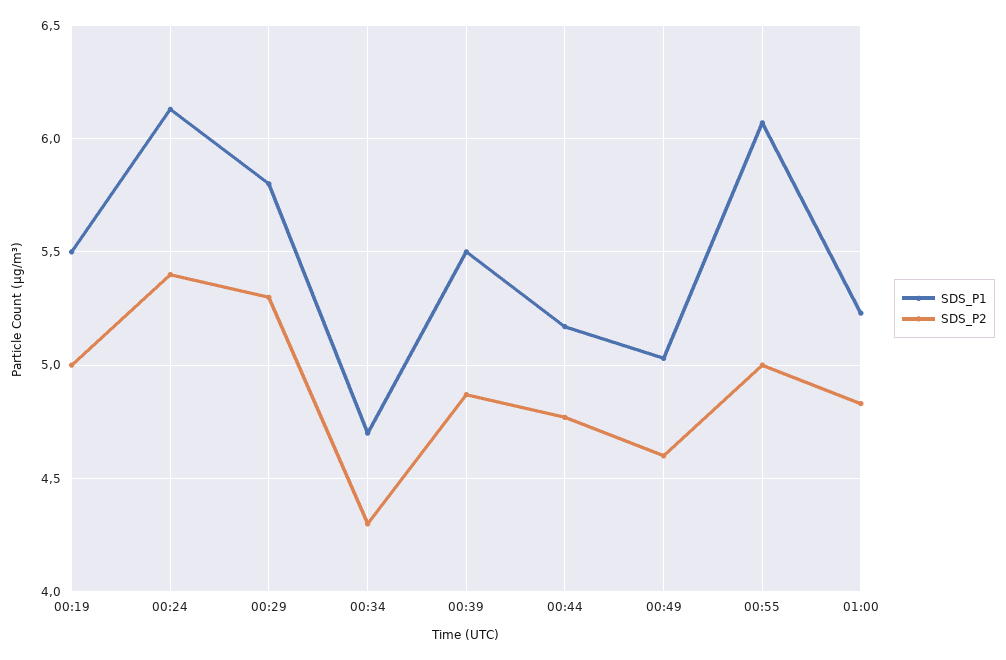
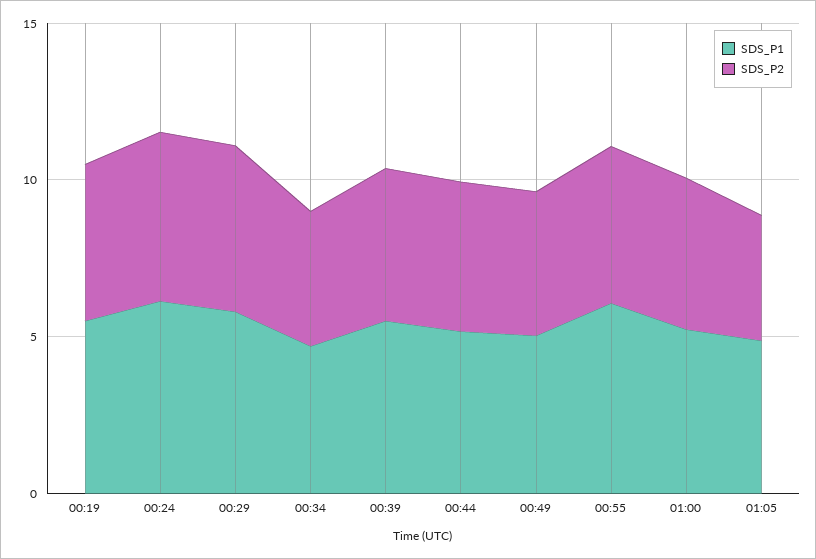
SDS_P1, 01:05: none -> 5
SDS_P2, 01:05: none -> 4

